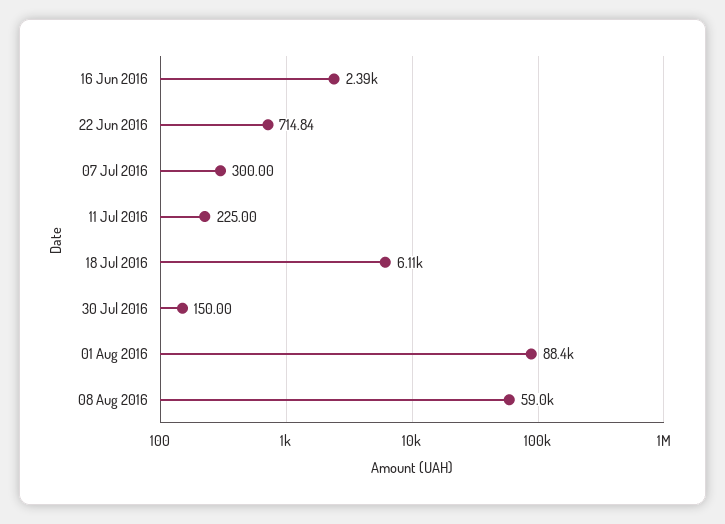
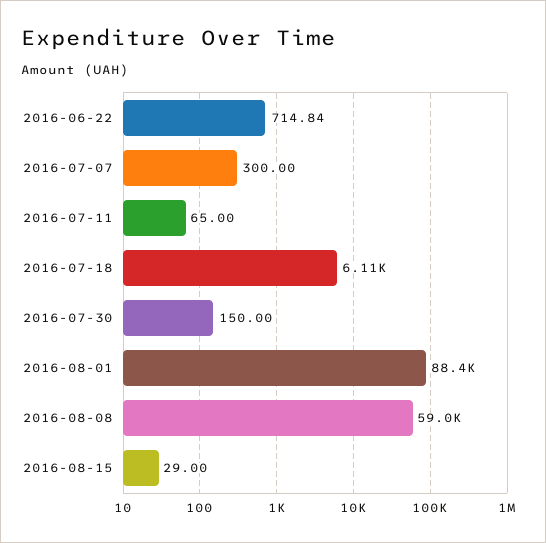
16 Jun 2016: 2390 -> none
11 Jul 2016: 225 -> 65
2016-08-15: none -> 29

